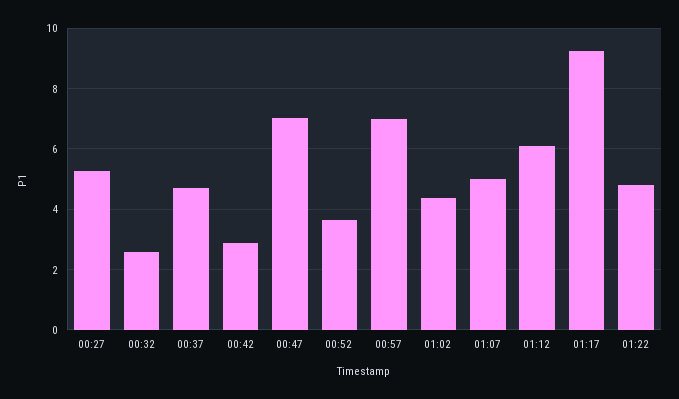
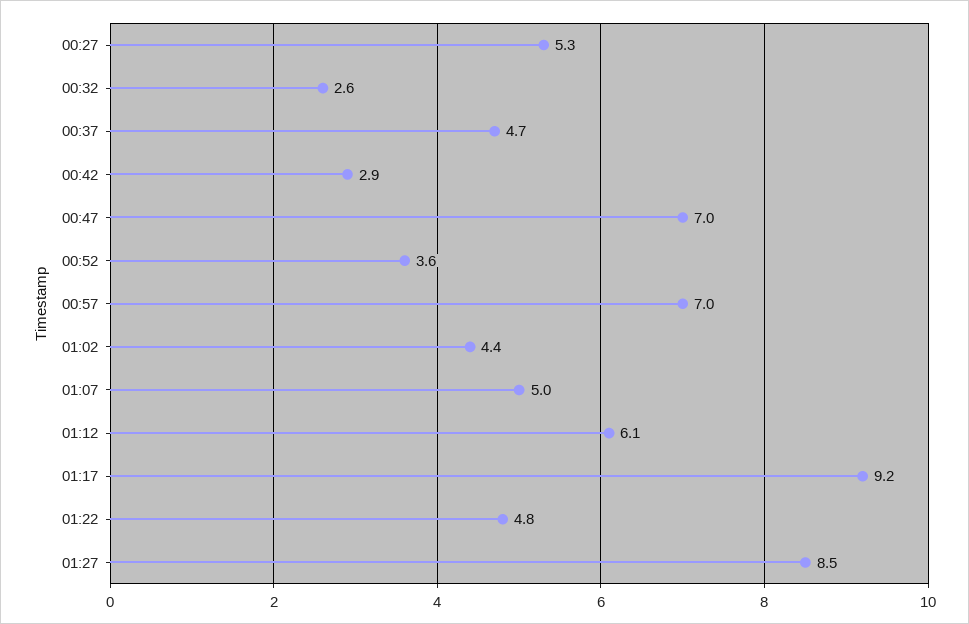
01:27: none -> 8.5

